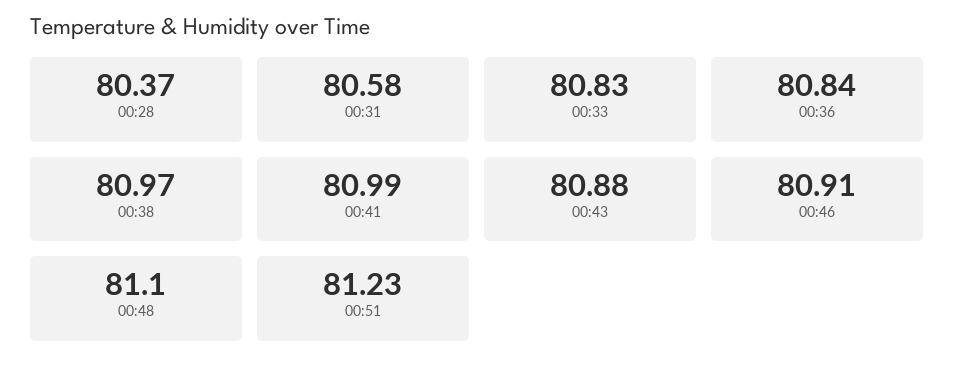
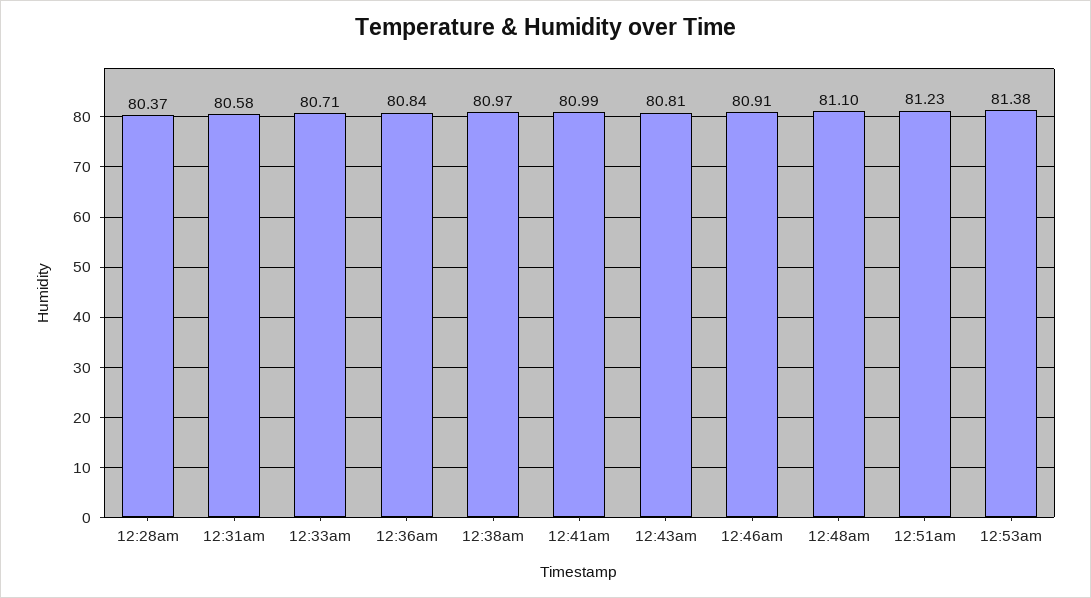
00:33: 80.83 -> 80.71
00:43: 80.88 -> 80.81
12:53am: none -> 81.38

